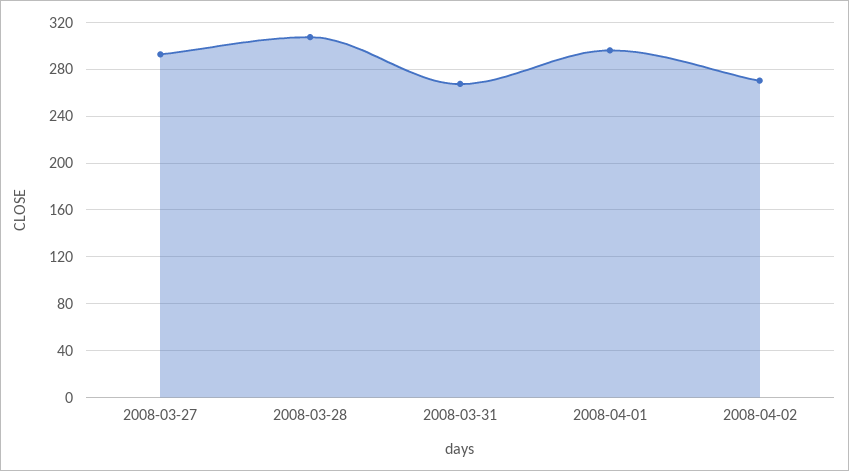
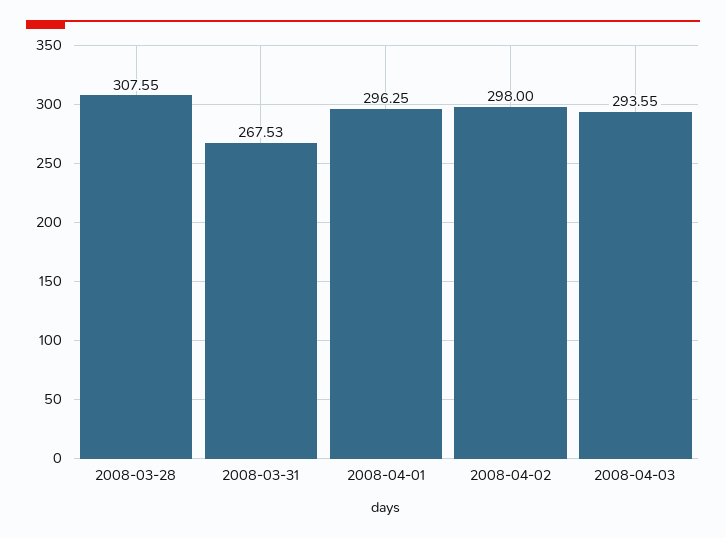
2008-03-27: 290 -> none
2008-04-02: 270 -> 298
2008-04-03: none -> 293.55

